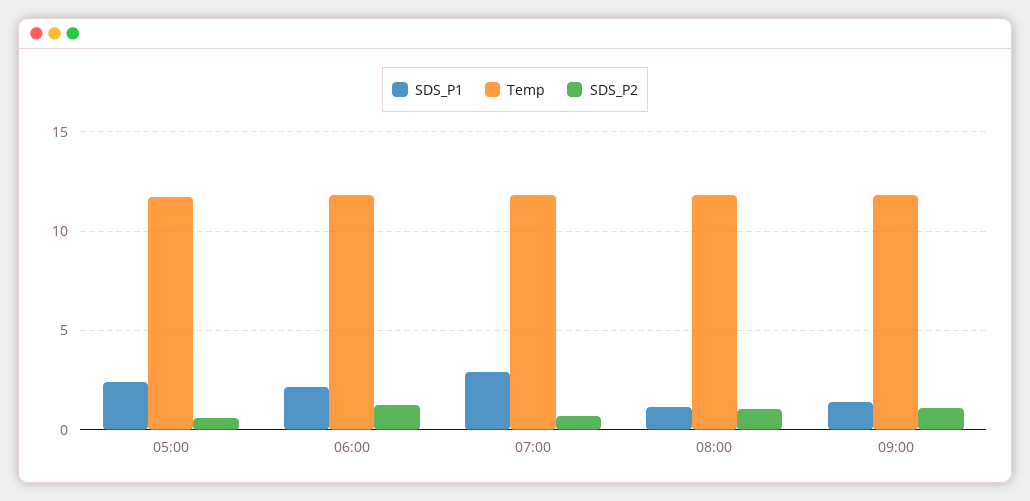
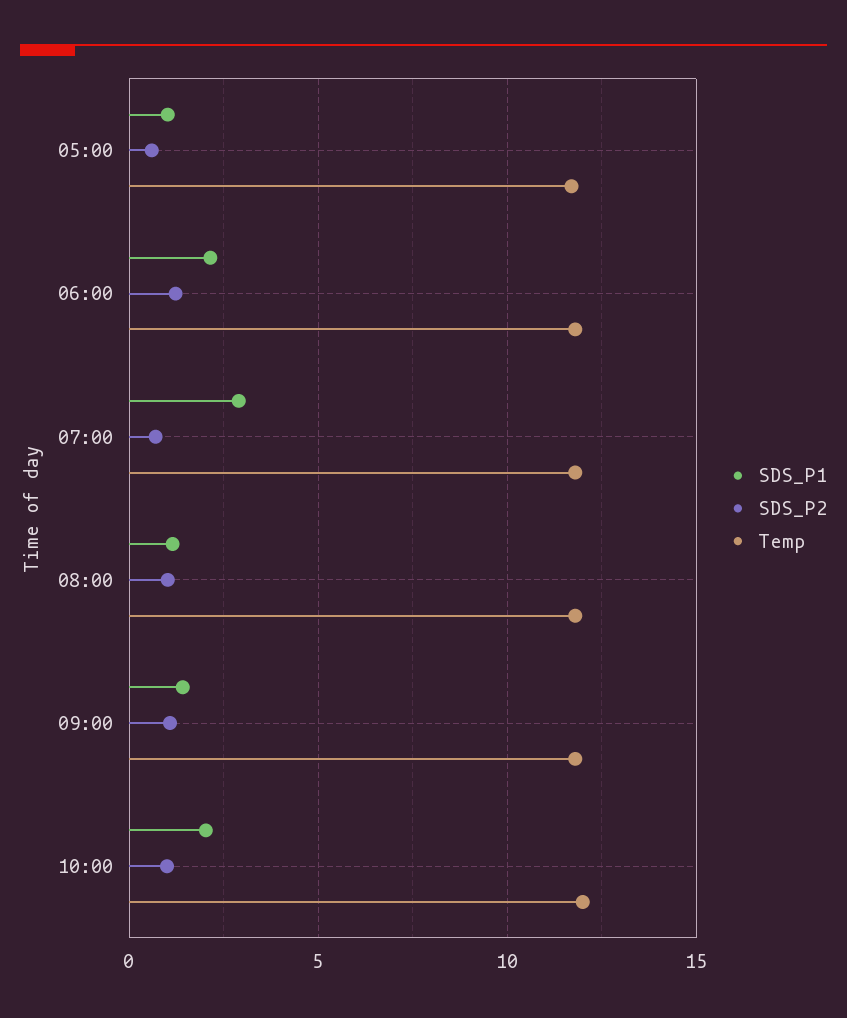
SDS_P1, 05:00: 2.5 -> 1
SDS_P1, 10:00: none -> 2
SDS_P2, 10:00: none -> 1
Temp, 10:00: none -> 12

